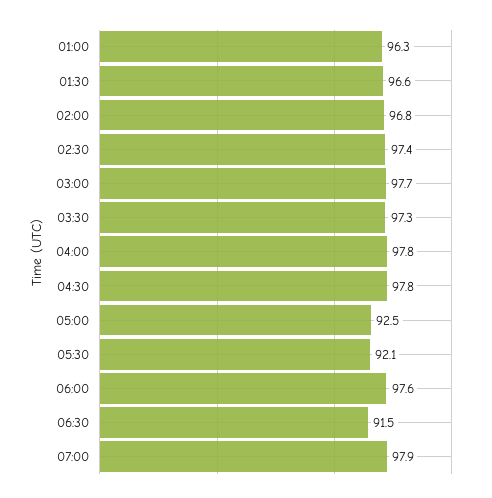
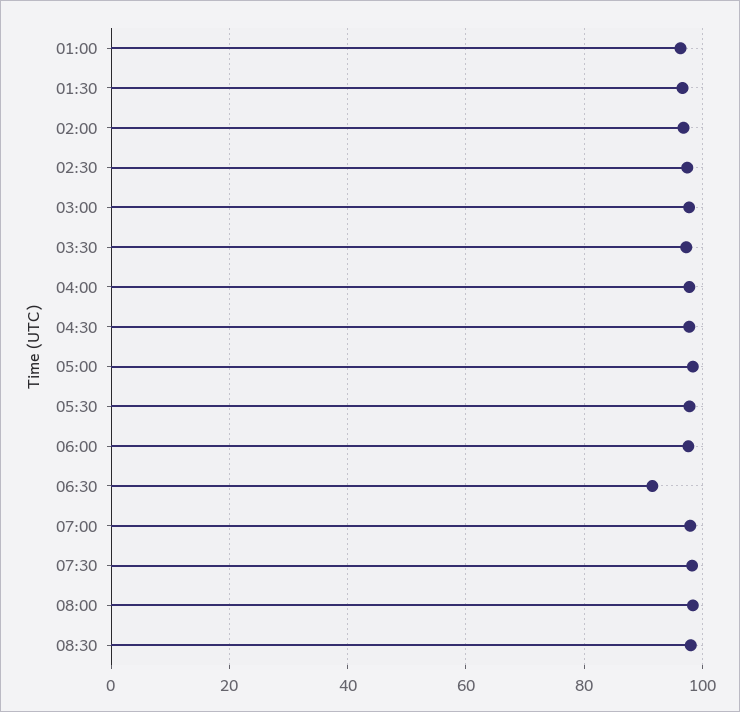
05:00: 92.5 -> 98
05:30: 92.1 -> 98
07:30: none -> 98
08:00: none -> 98
08:30: none -> 98

